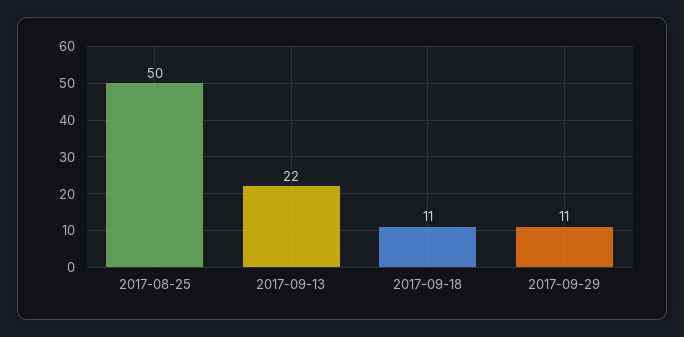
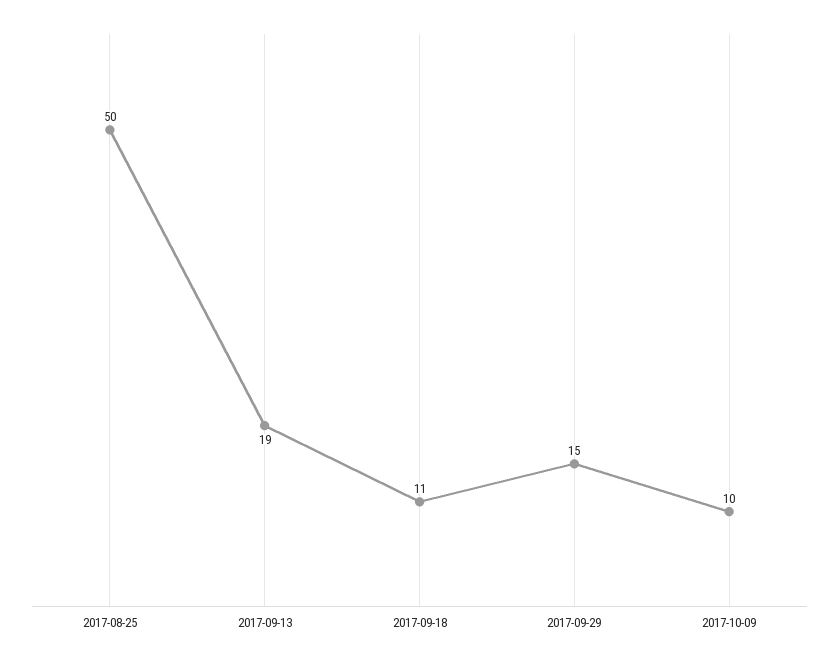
2017-09-13: 22 -> 19
2017-09-29: 11 -> 15
2017-10-09: none -> 10

